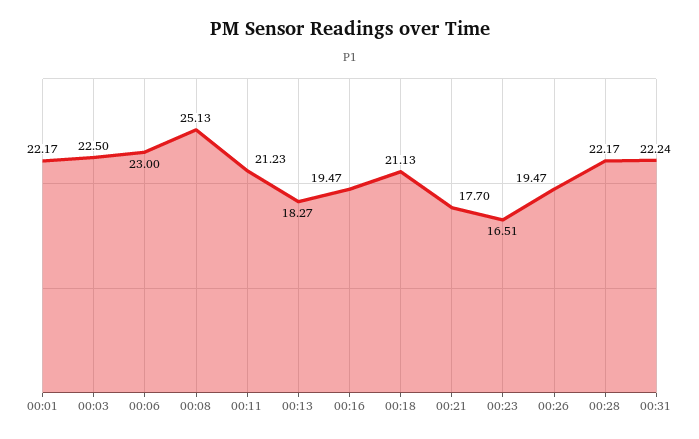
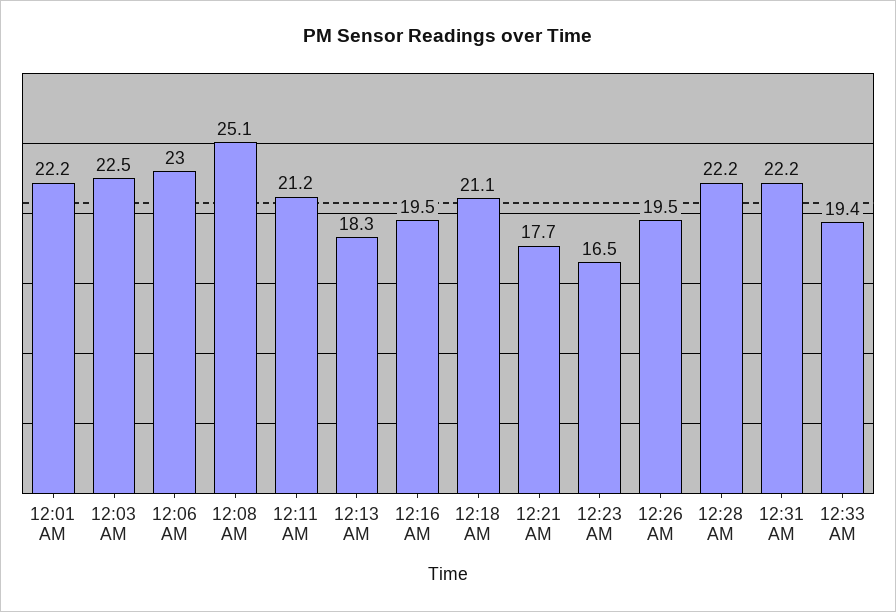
12:33 AM: none -> 19.4

